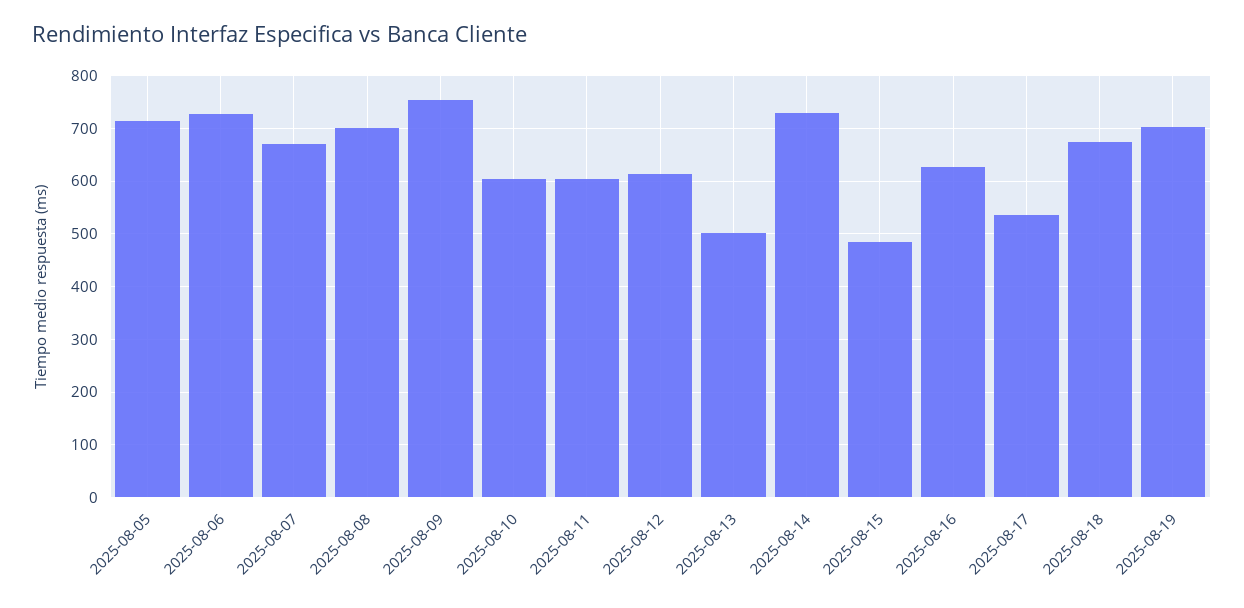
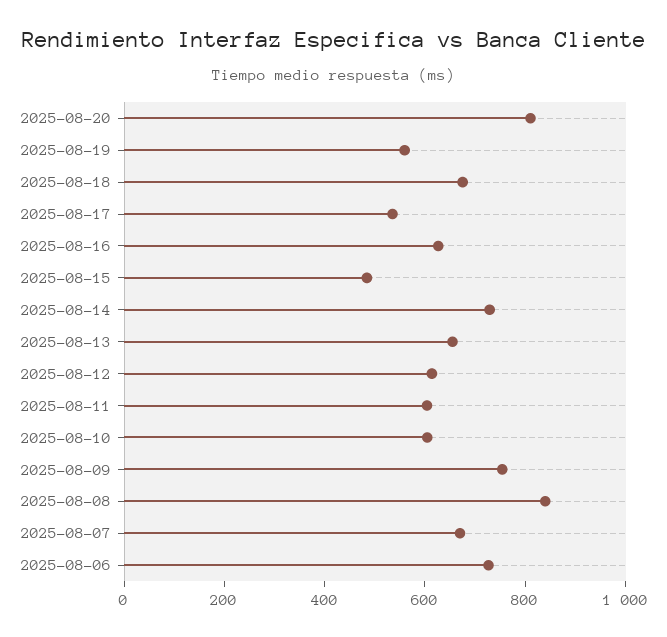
2025-08-05: 720 -> none
2025-08-08: 700 -> 850
2025-08-13: 500 -> 650
2025-08-19: 700 -> 550
2025-08-20: none -> 800

